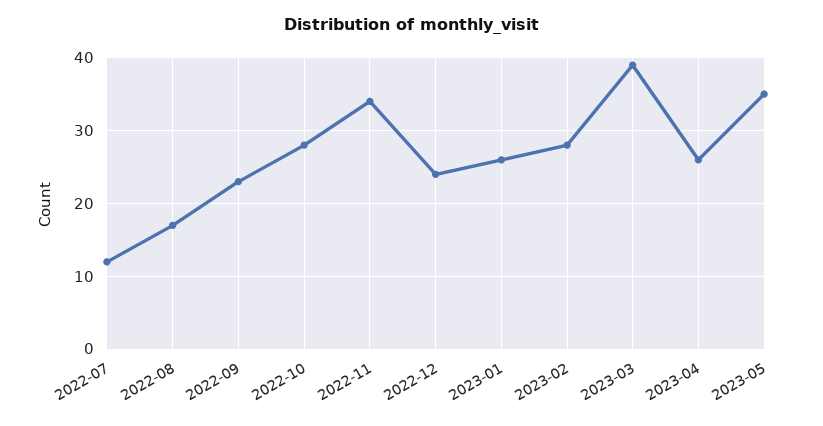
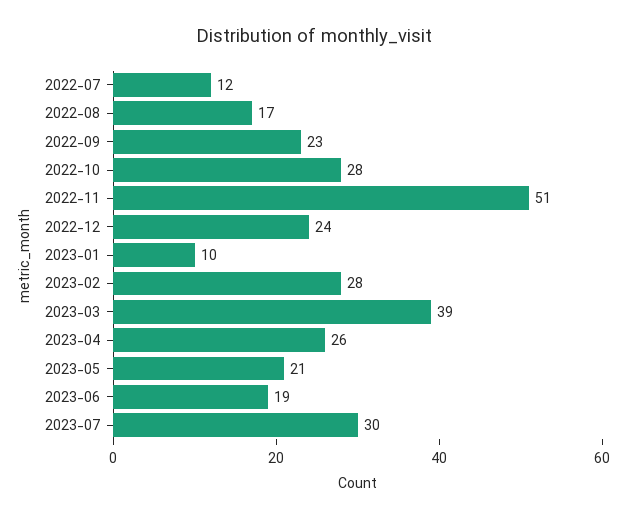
2022-11: 34 -> 51
2023-01: 26 -> 10
2023-05: 35 -> 21
2023-06: none -> 19
2023-07: none -> 30

